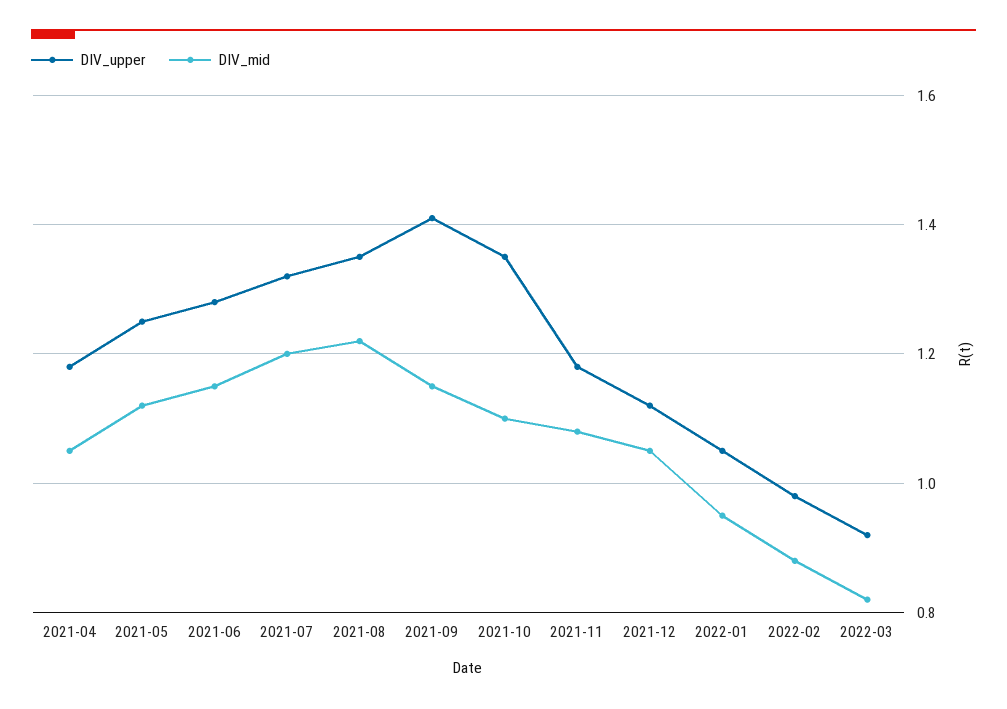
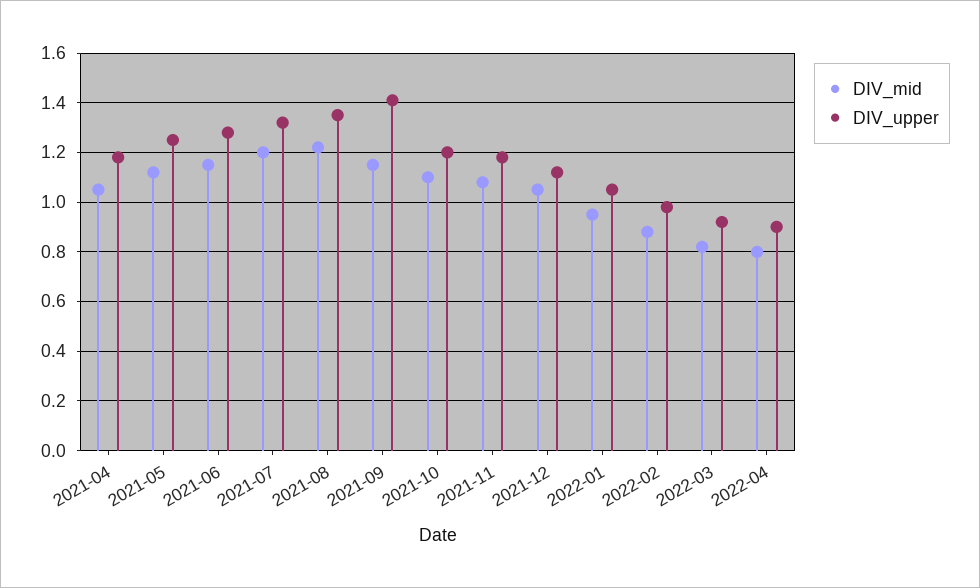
DIV_upper, 2021-10: 1.35 -> 1.2
DIV_mid, 2022-04: none -> 0.8
DIV_upper, 2022-04: none -> 0.9

